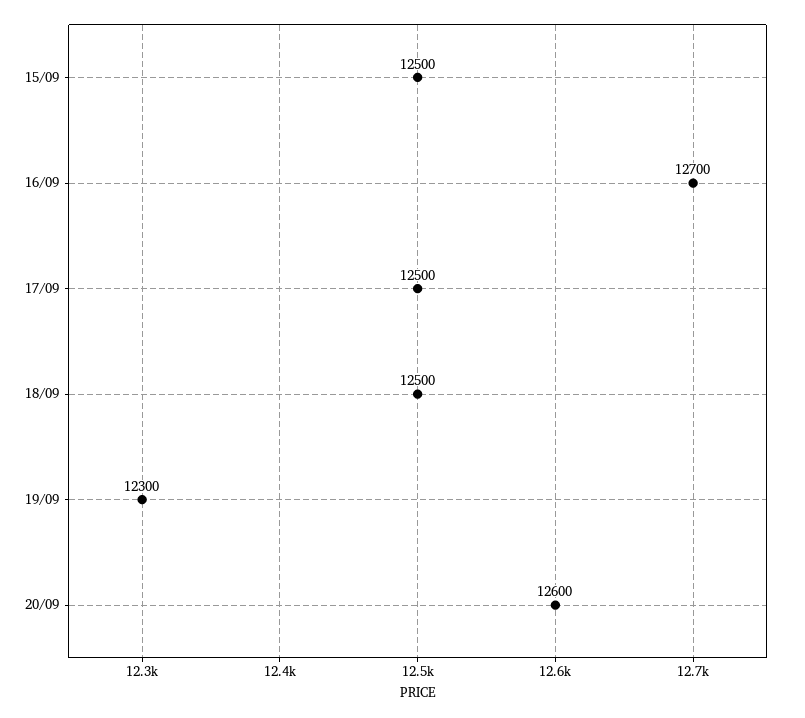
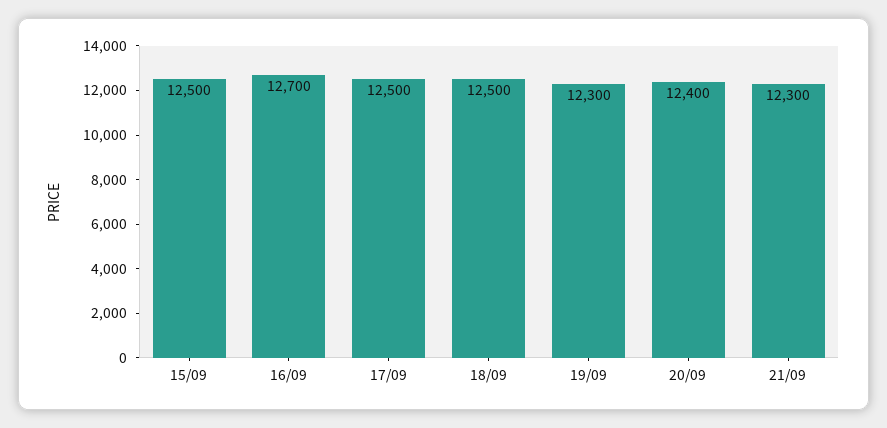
20/09: 12600 -> 12400
21/09: none -> 12300

